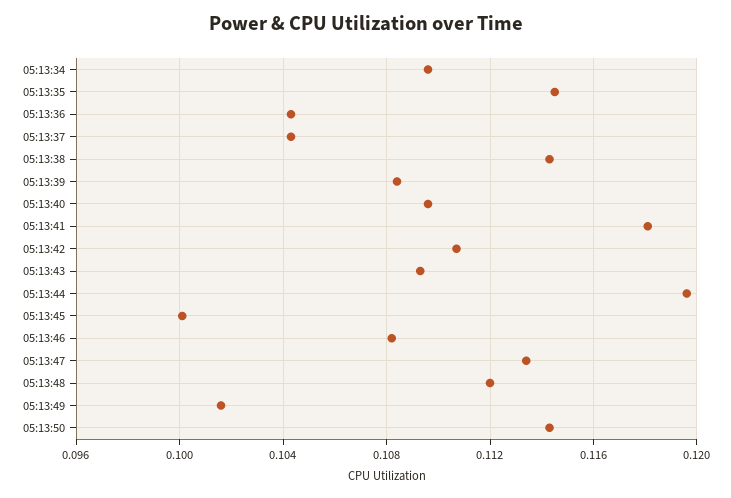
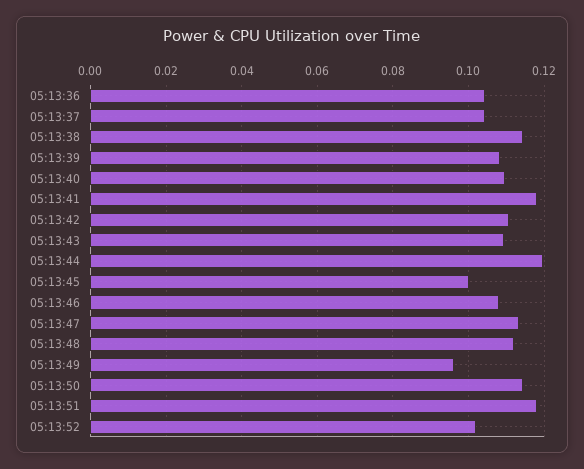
05:13:34: 0.1095 -> none
05:13:35: 0.1145 -> none
05:13:49: 0.1015 -> 0.096
05:13:51: none -> 0.118
05:13:52: none -> 0.102

